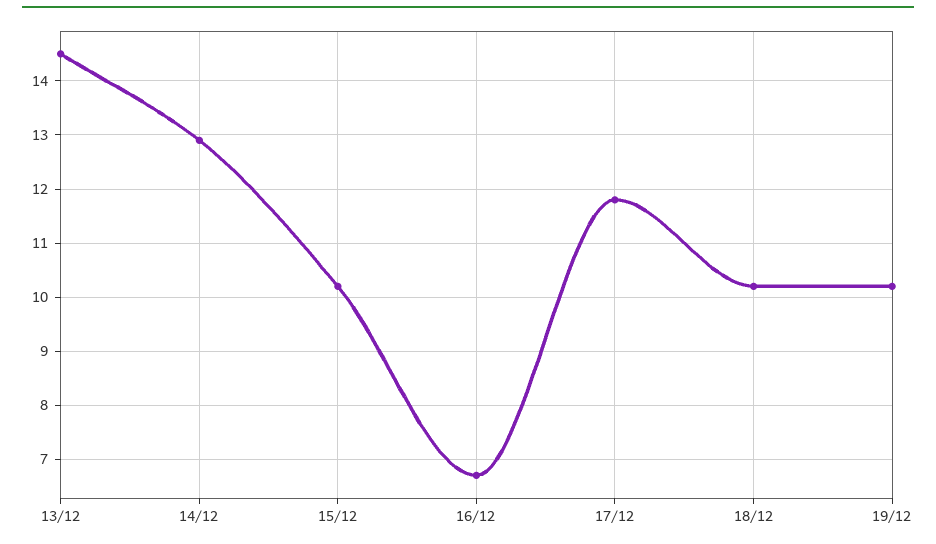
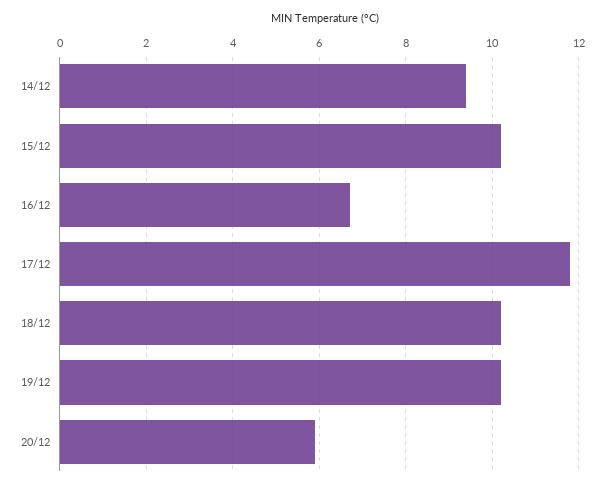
13/12: 14.5 -> none
14/12: 13 -> 9.5
20/12: none -> 6

